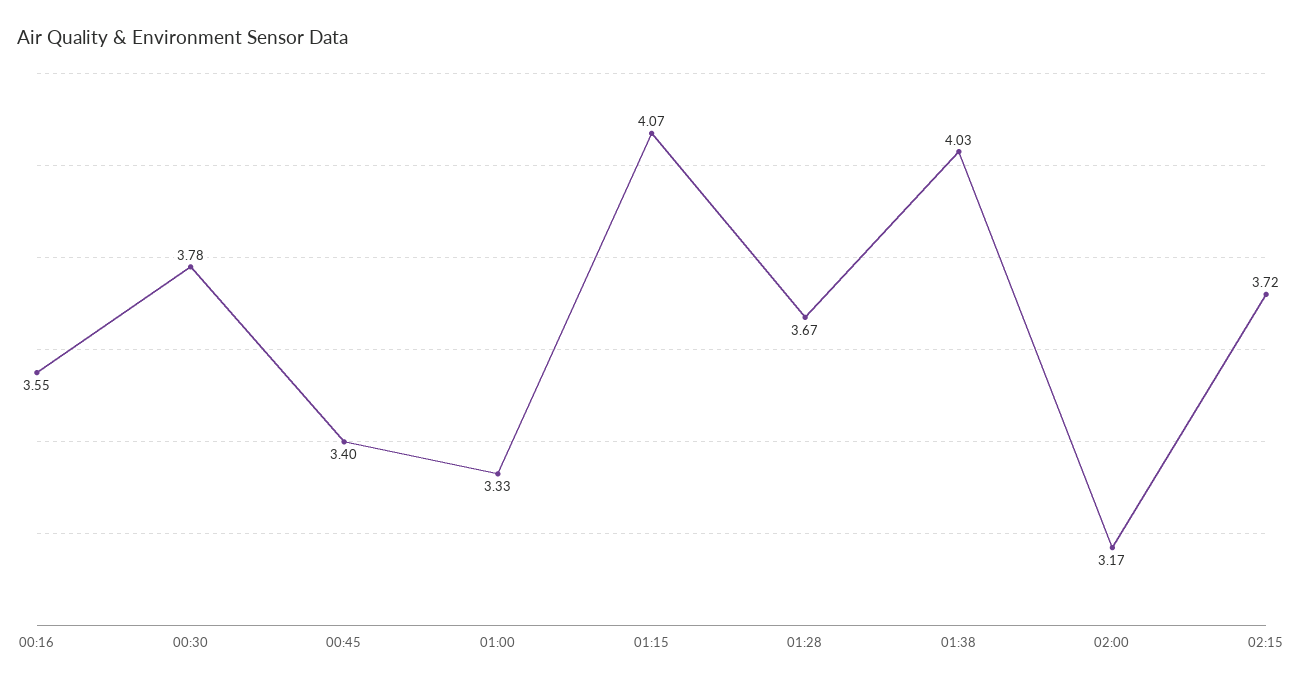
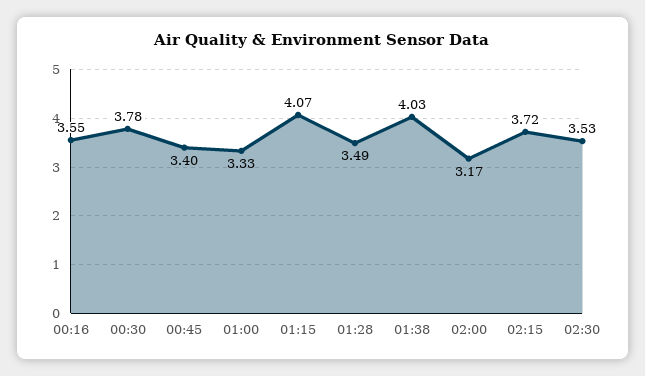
01:28: 3.67 -> 3.49
02:30: none -> 3.53

